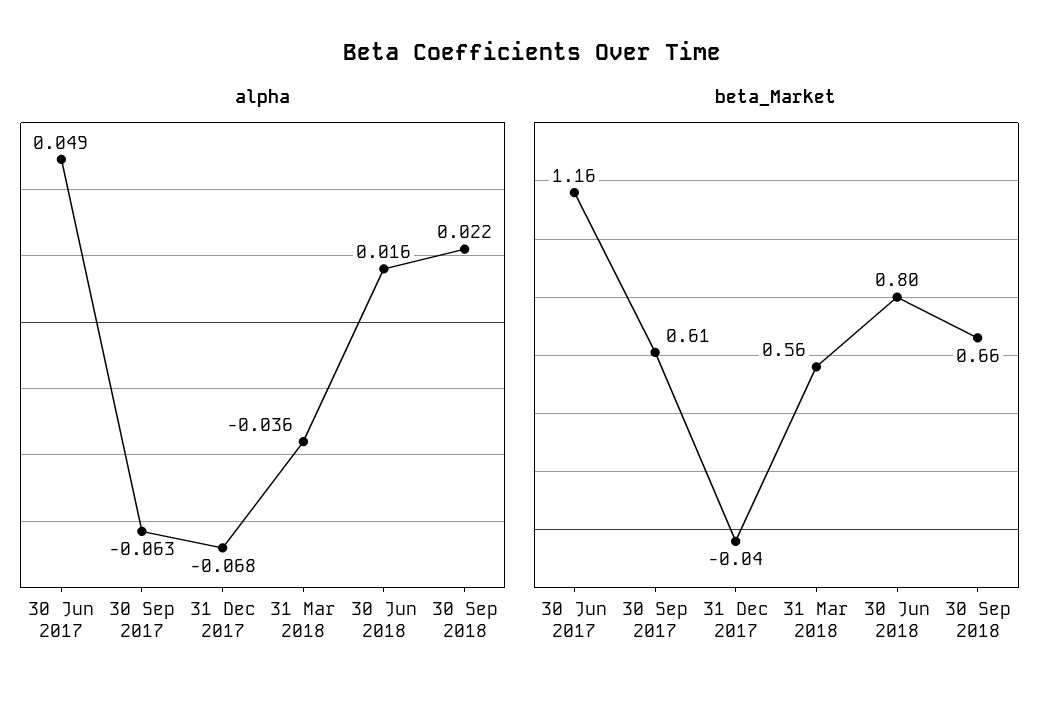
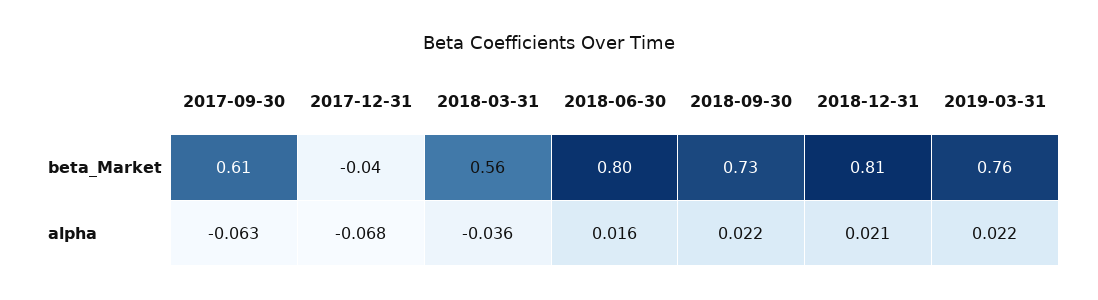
alpha, 30 Jun 2017: 0.049 -> none
beta_Market, 30 Jun 2017: 1.16 -> none
beta_Market, 30 Sep 2018: 0.66 -> 0.73
beta_Market, 2018-12-31: none -> 0.81
beta_Market, 2019-03-31: none -> 0.76
alpha, 2018-12-31: none -> 0.021
alpha, 2019-03-31: none -> 0.022

